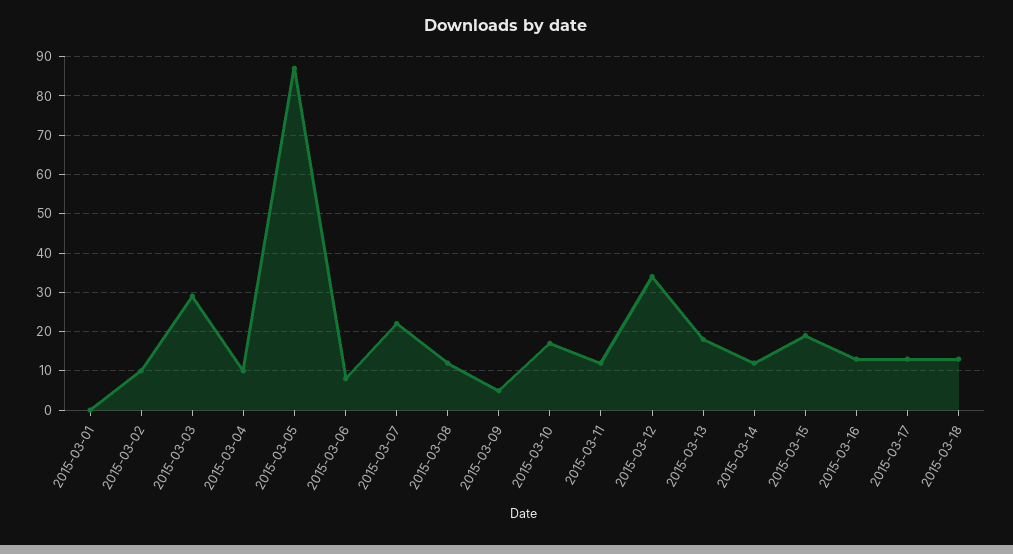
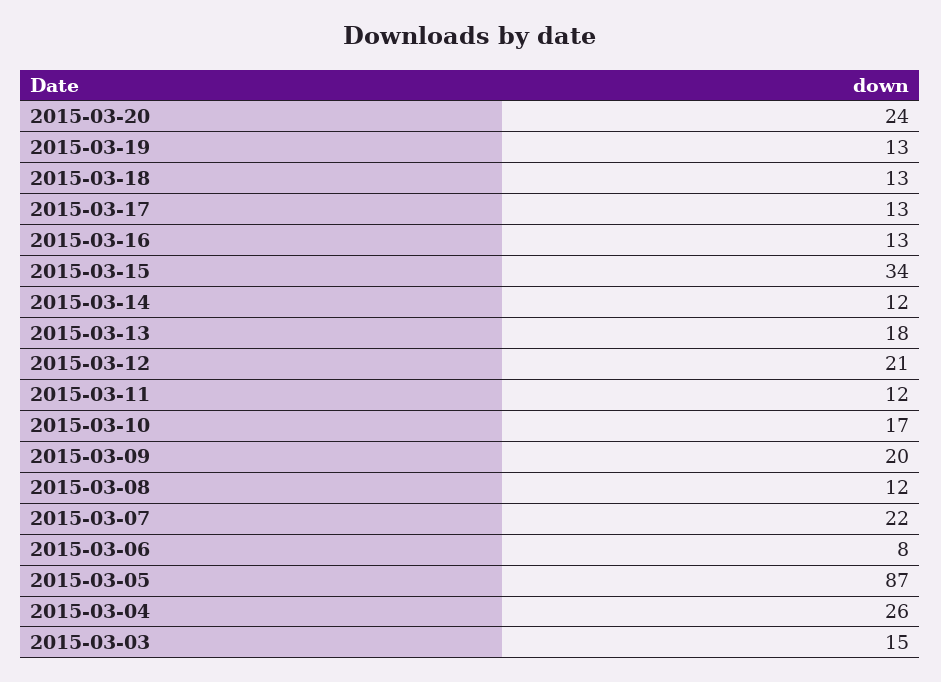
2015-03-01: 0 -> none
2015-03-02: 10 -> none
2015-03-03: 30 -> 15
2015-03-04: 10 -> 26
2015-03-09: 5 -> 20
2015-03-12: 35 -> 21
2015-03-15: 20 -> 34
2015-03-20: none -> 24
2015-03-19: none -> 13

